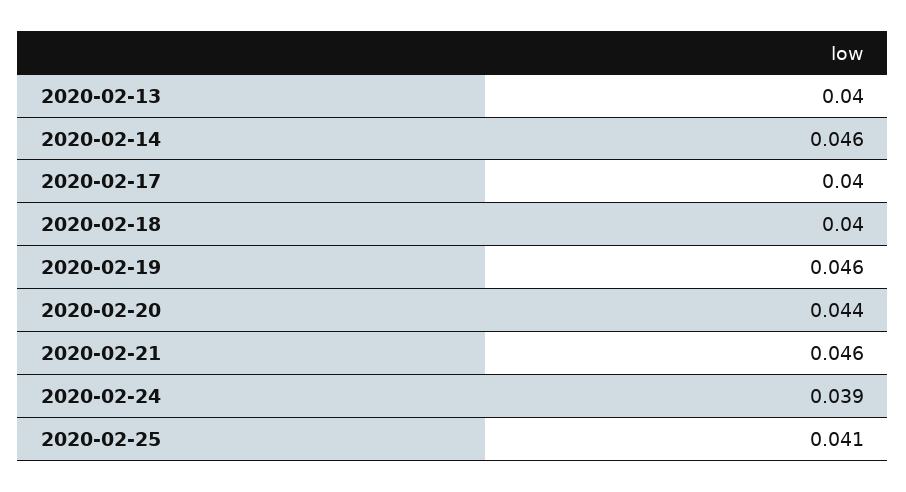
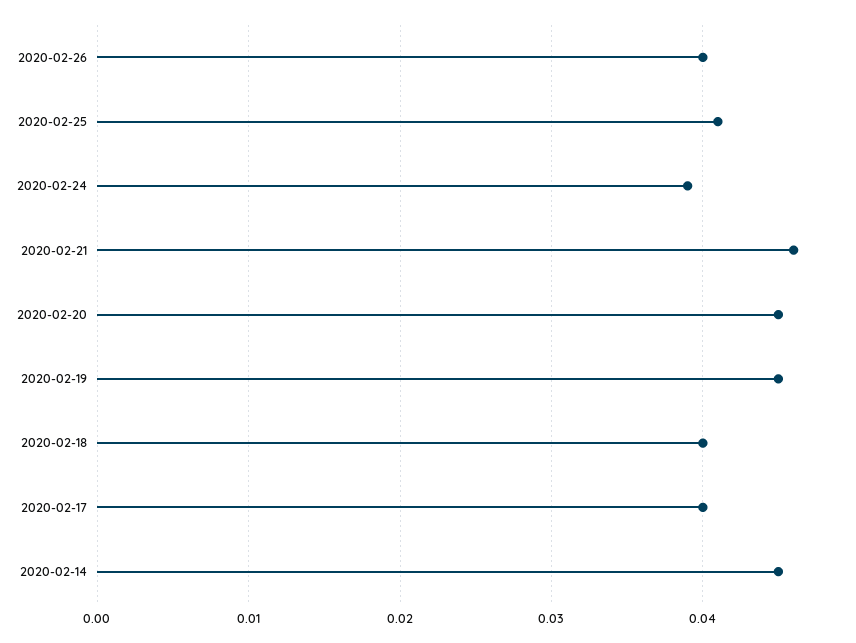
2020-02-13: 0.04 -> none
2020-02-14: 0.046 -> 0.045
2020-02-19: 0.046 -> 0.045
2020-02-20: 0.044 -> 0.045
2020-02-26: none -> 0.04

